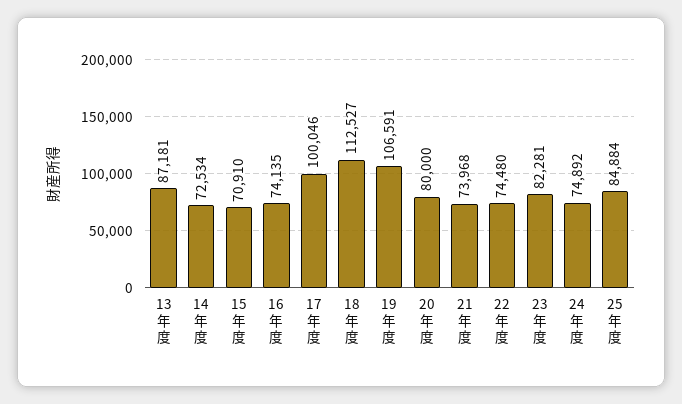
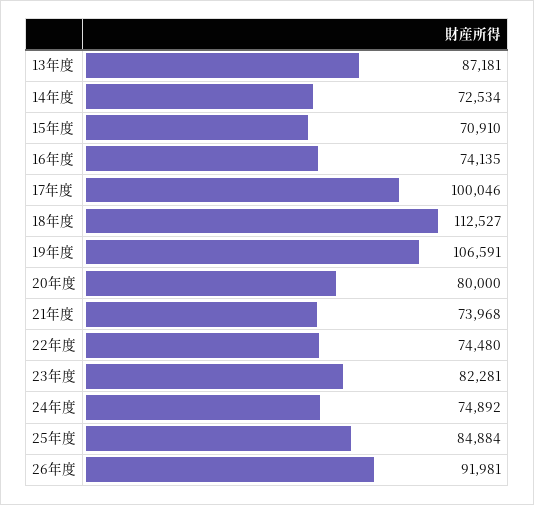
26年度: none -> 91981

